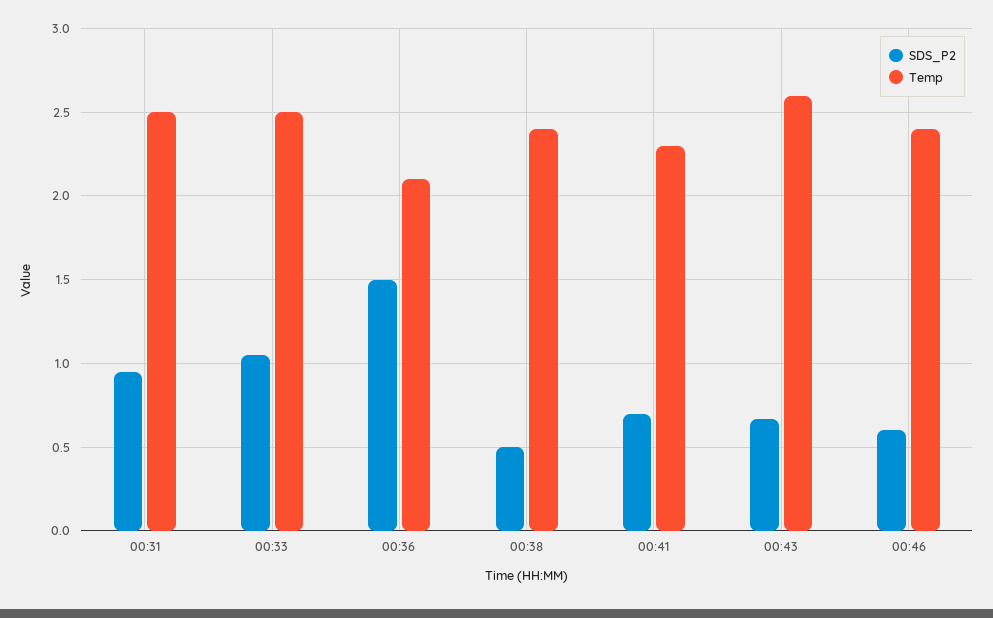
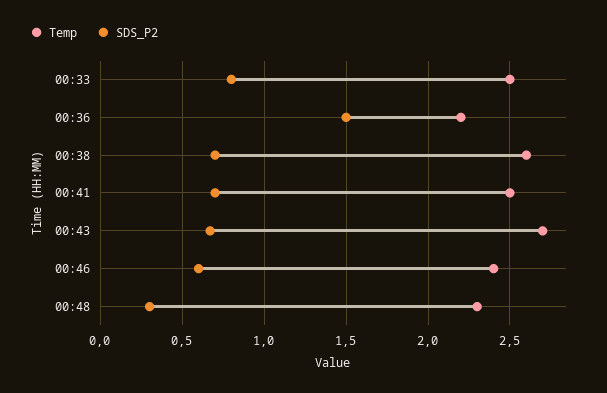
SDS_P2, 00:31: 0.95 -> none
Temp, 00:31: 2.5 -> none
SDS_P2, 00:33: 1.05 -> 0.8
Temp, 00:36: 2.1 -> 2.2
SDS_P2, 00:38: 0.5 -> 0.7
Temp, 00:38: 2.4 -> 2.6
Temp, 00:41: 2.3 -> 2.5
Temp, 00:43: 2.6 -> 2.7
Temp, 00:48: none -> 2.3
SDS_P2, 00:48: none -> 0.3

